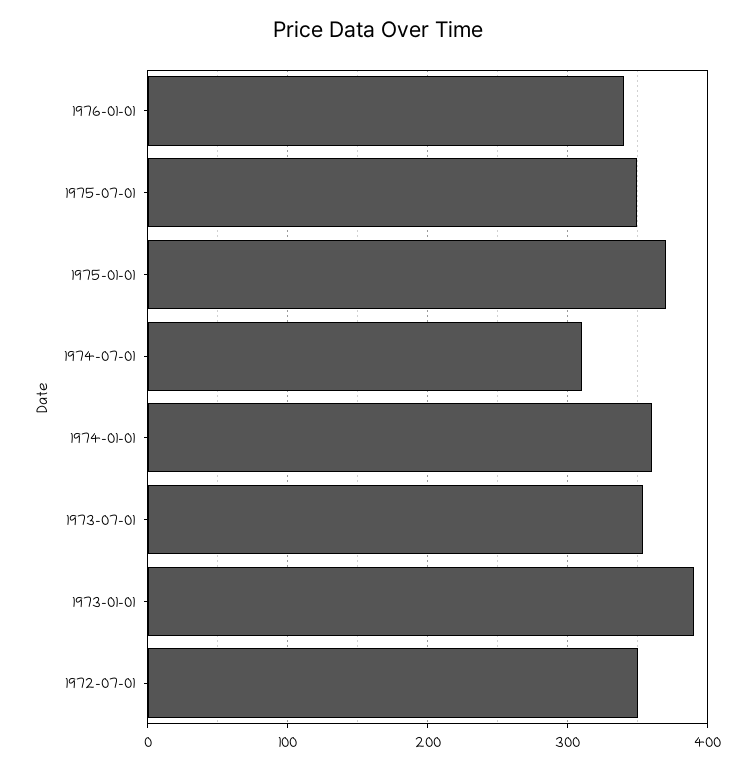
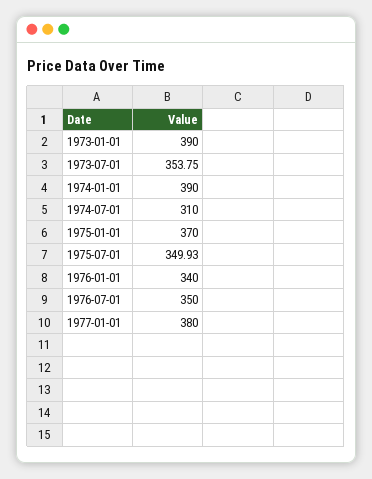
1974-01-01: 360 -> 390
1972-07-01: 350 -> none
1976-07-01: none -> 350
1977-01-01: none -> 380

